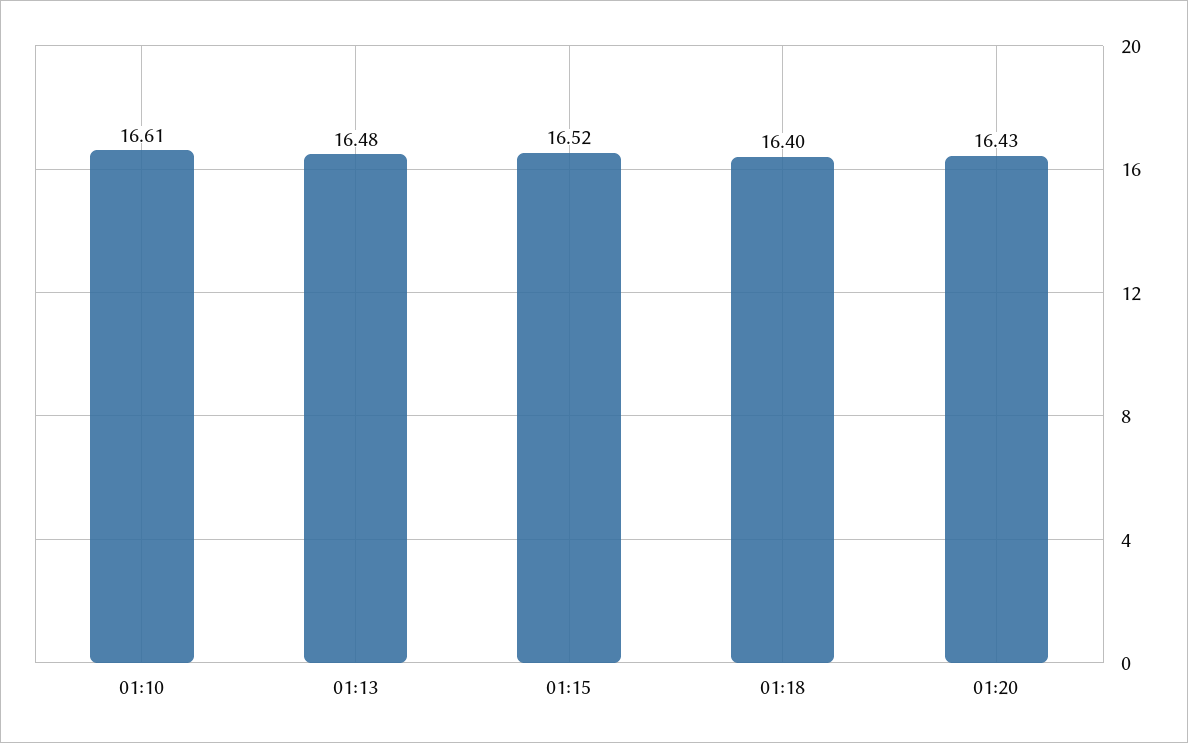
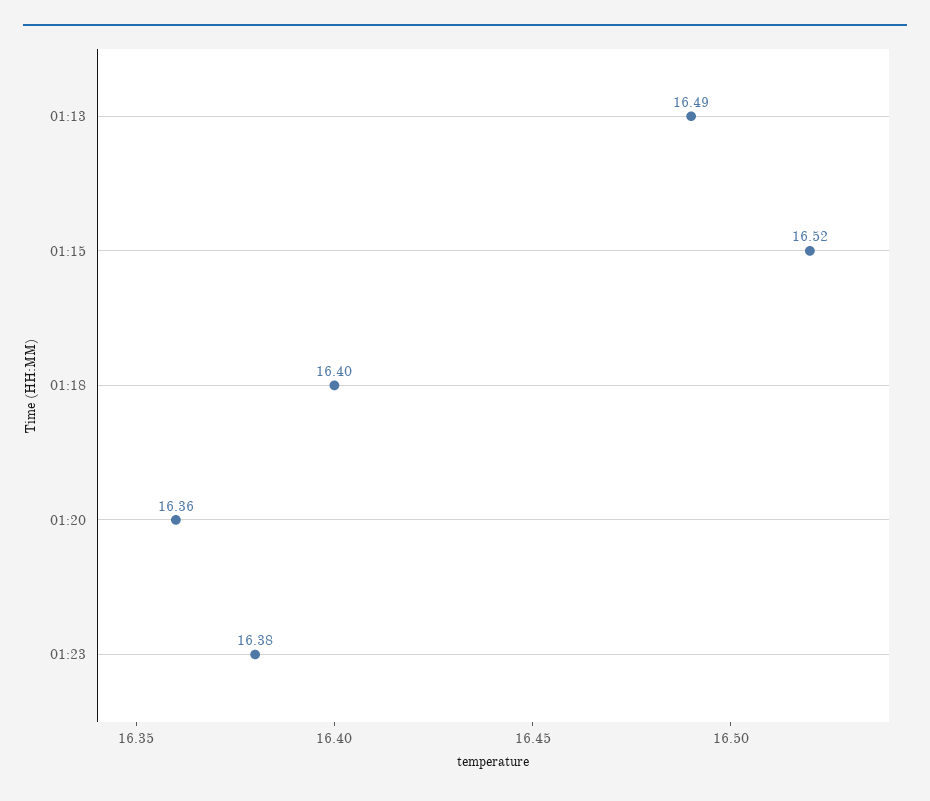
01:10: 16.61 -> none
01:13: 16.48 -> 16.49
01:20: 16.43 -> 16.36
01:23: none -> 16.38

